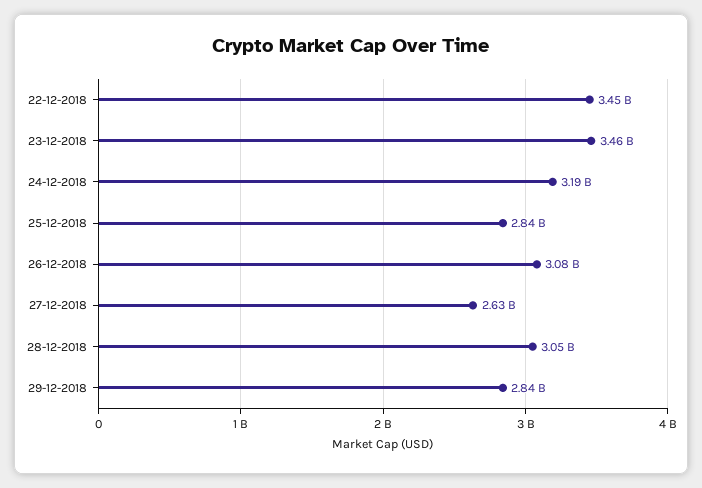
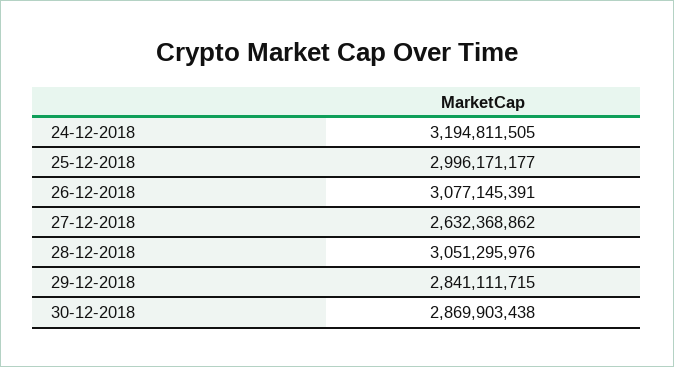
22-12-2018: 3450000000 -> none
23-12-2018: 3460000000 -> none
25-12-2018: 2840000000 -> 2996171177
30-12-2018: none -> 2869903438

